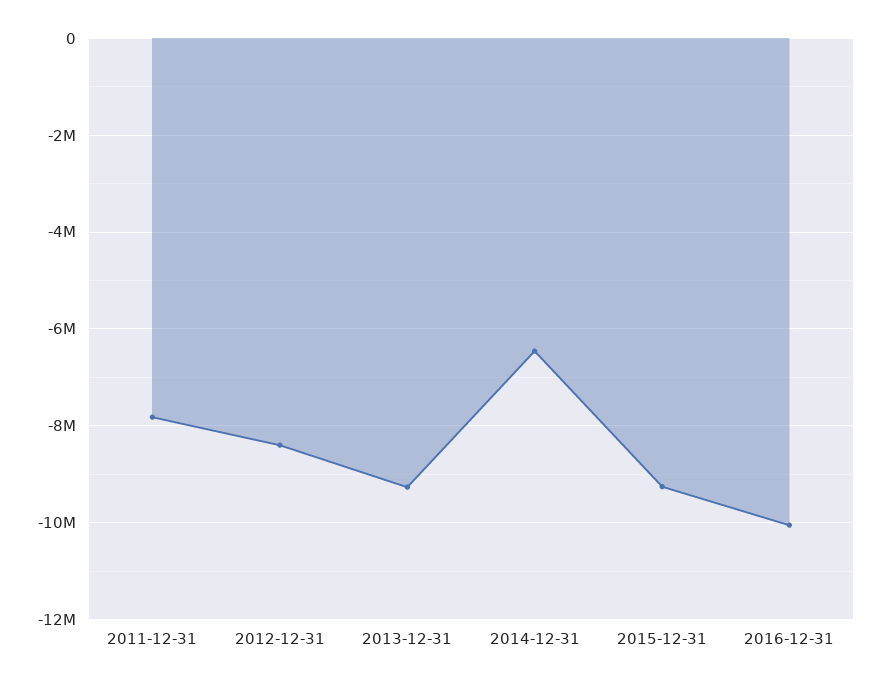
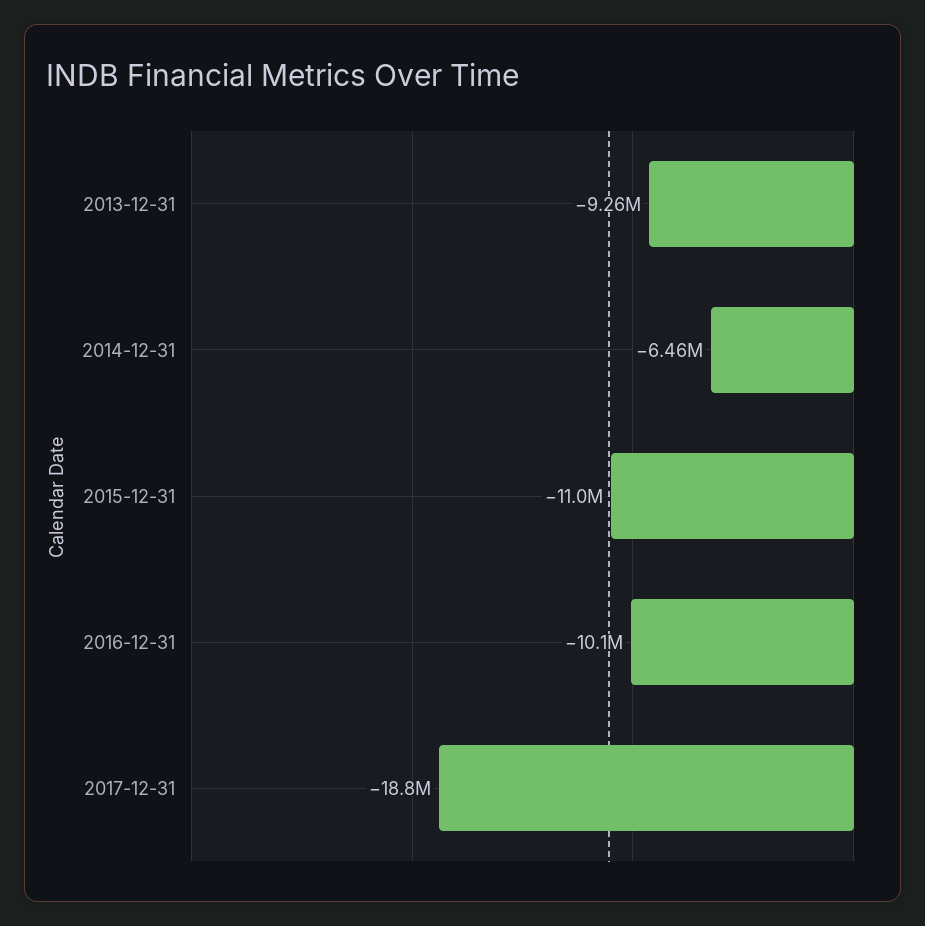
2011-12-31: -7800000 -> none
2012-12-31: -8400000 -> none
2015-12-31: -9200000 -> -11000000
2017-12-31: none -> -18800000

